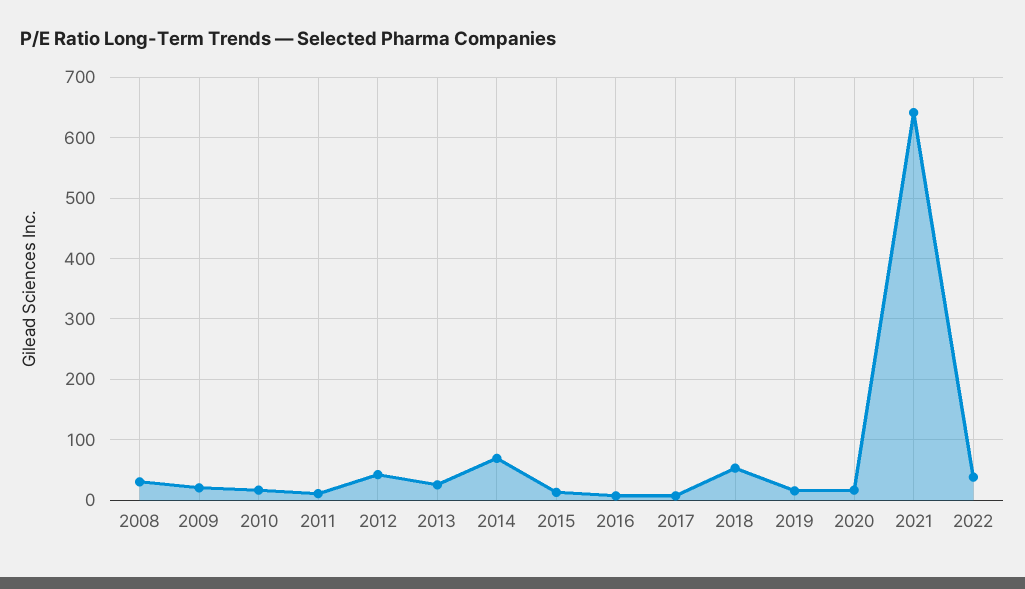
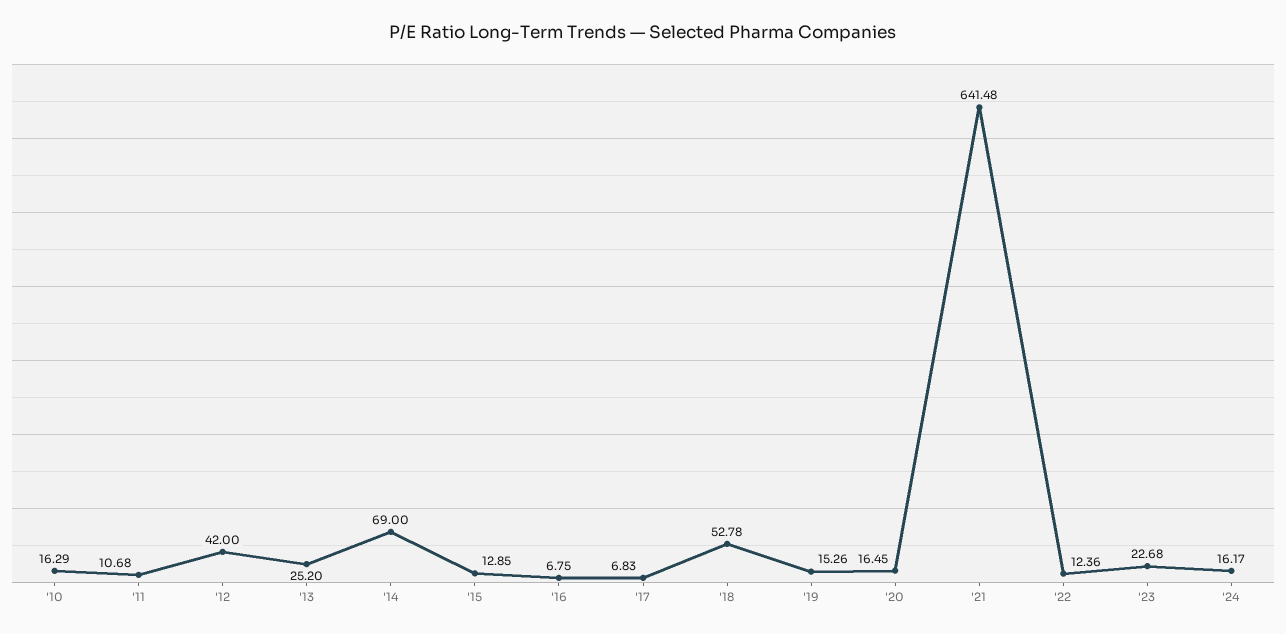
2008: 30 -> none
2009: 20 -> none
2022: 40 -> 12.36
'23: none -> 22.68
'24: none -> 16.17

